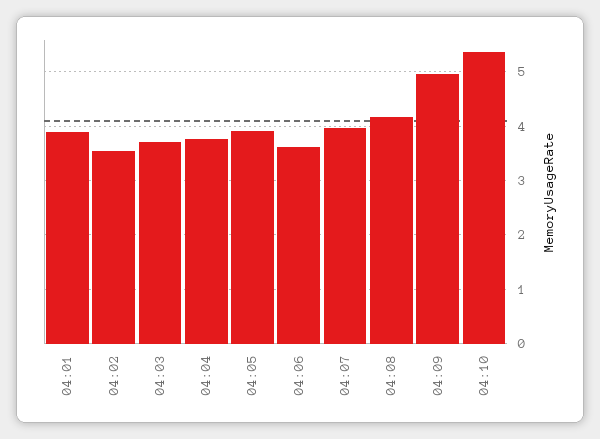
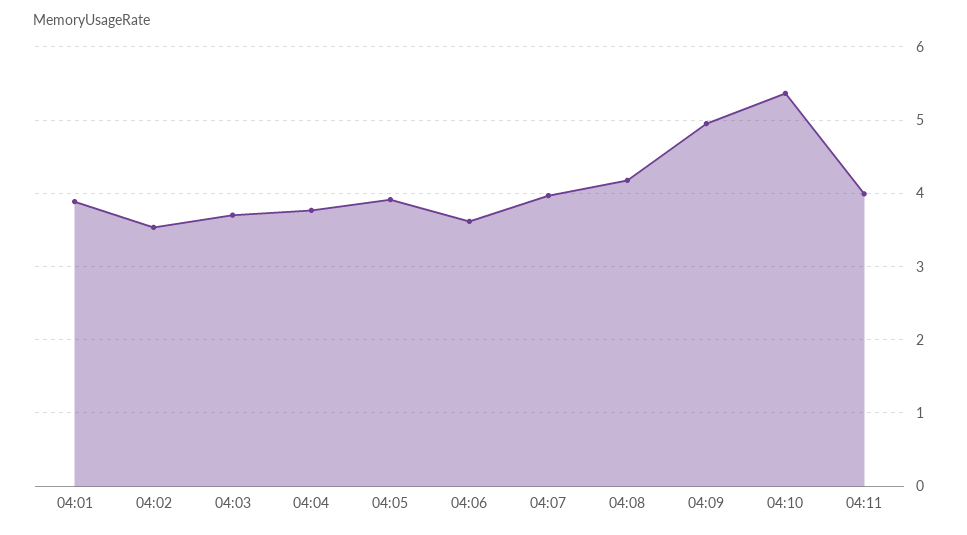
04:11: none -> 4

